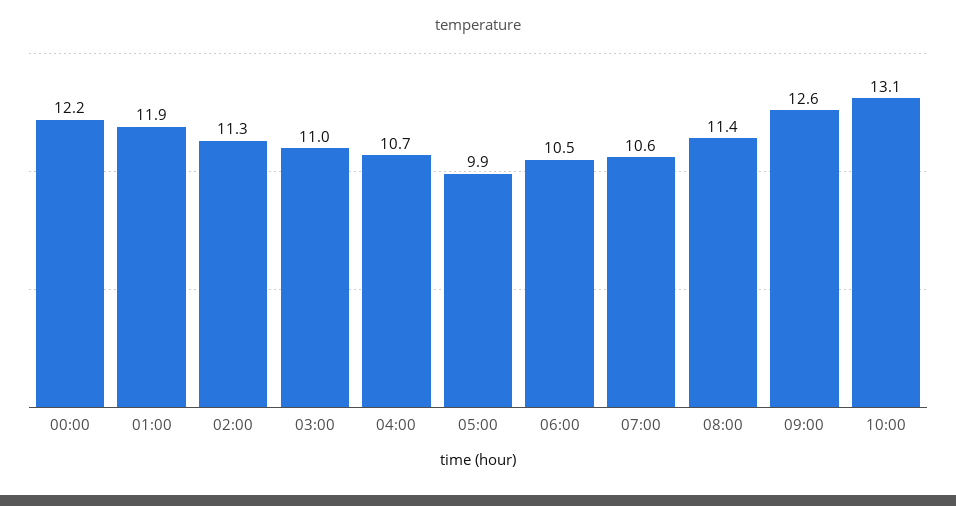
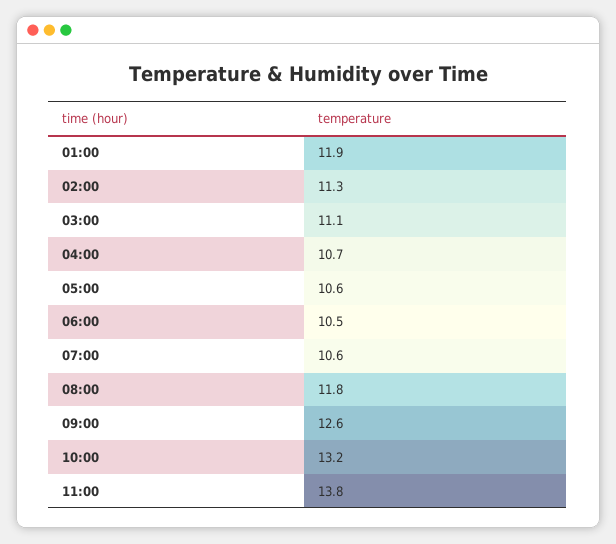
00:00: 12.2 -> none
03:00: 11 -> 11.1
05:00: 9.9 -> 10.6
08:00: 11.4 -> 11.8
10:00: 13.1 -> 13.2
11:00: none -> 13.8

